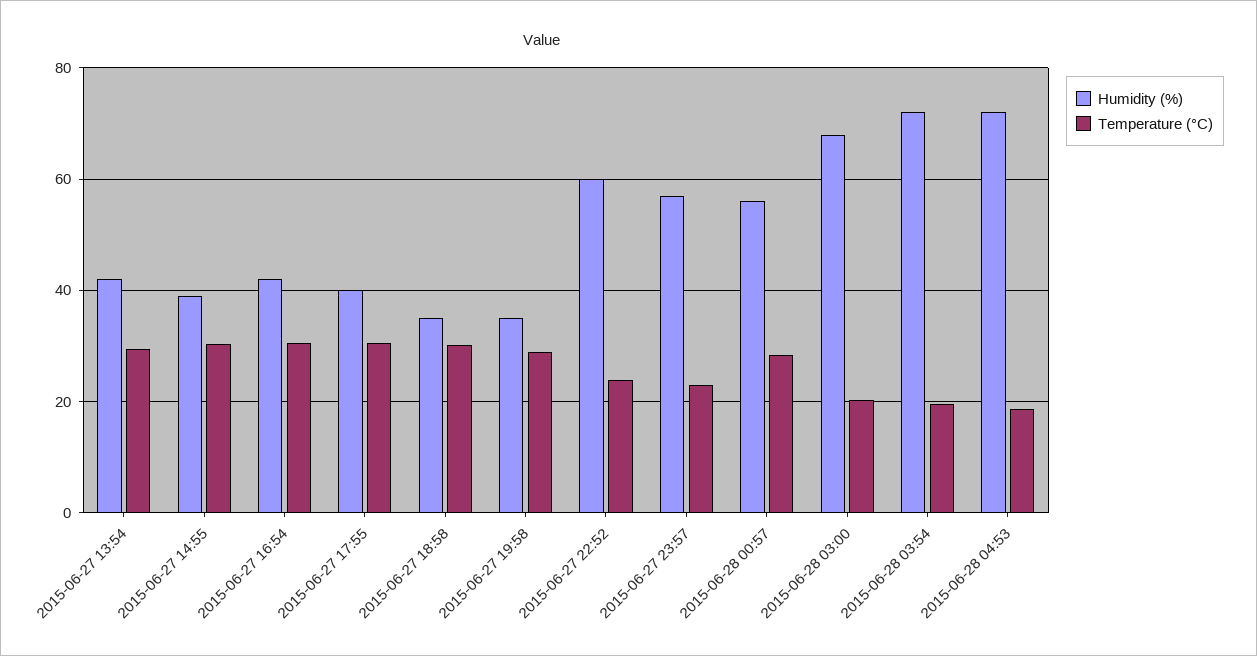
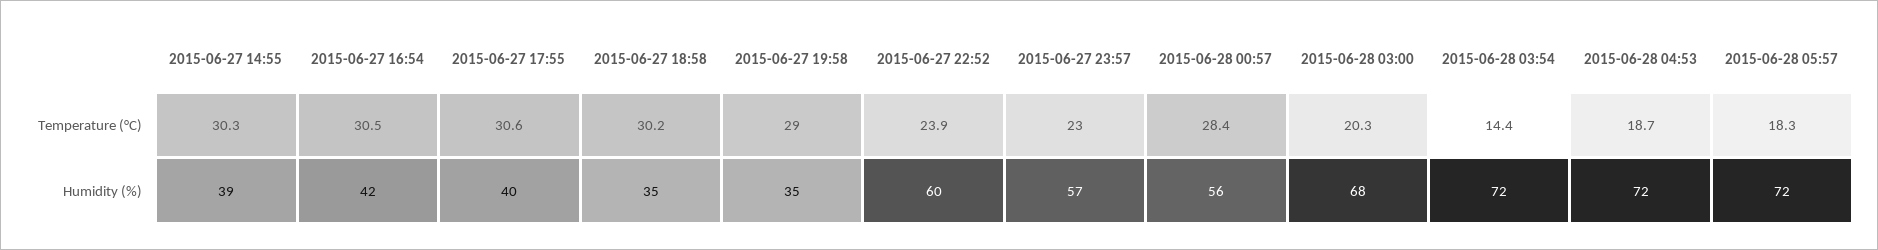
Humidity (%), 2015-06-27 13:54: 42 -> none
Temperature (°C), 2015-06-27 13:54: 30 -> none
Temperature (°C), 2015-06-28 03:54: 20 -> 14.4
Temperature (°C), 2015-06-28 05:57: none -> 18.3
Humidity (%), 2015-06-28 05:57: none -> 72

